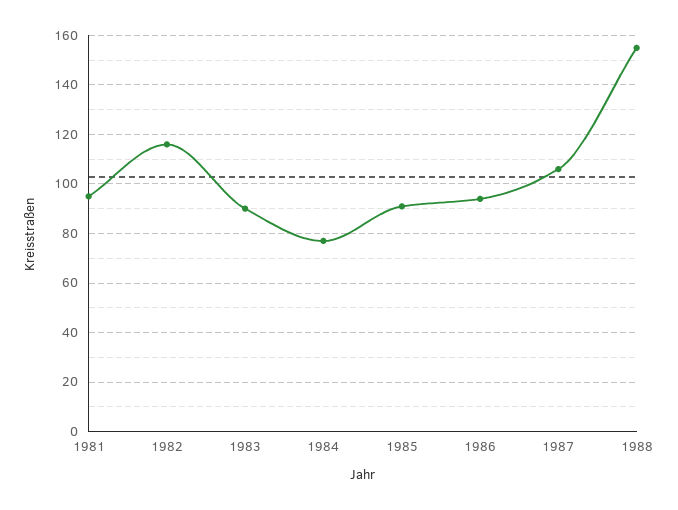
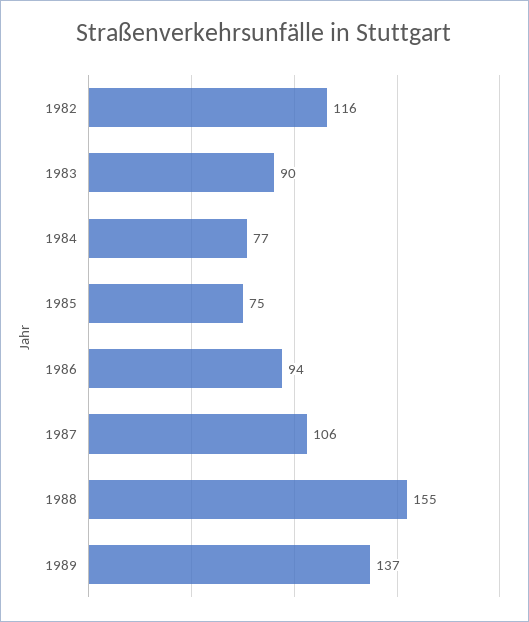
1981: 95 -> none
1985: 90 -> 75
1989: none -> 137

